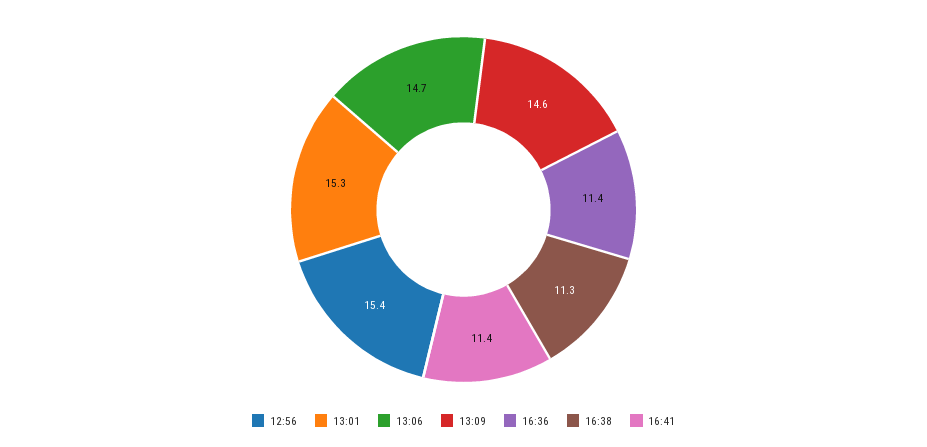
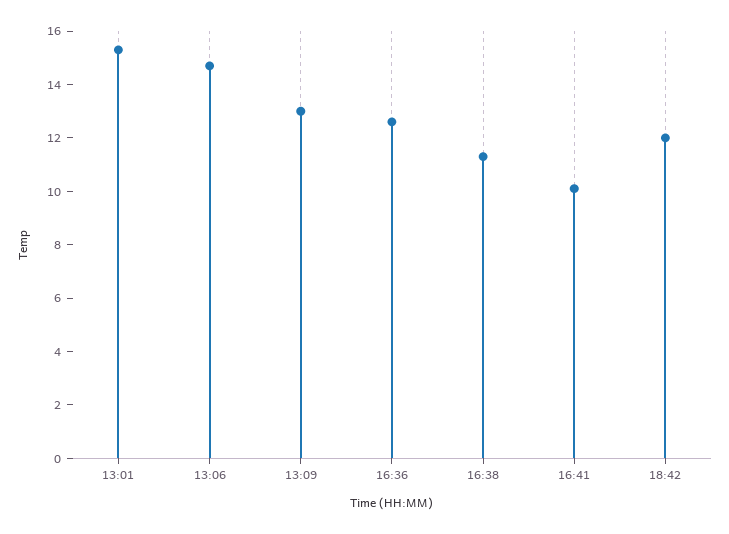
12:56: 15.4 -> none
13:09: 14.6 -> 13
16:36: 11.4 -> 12.5
16:41: 11.4 -> 10
18:42: none -> 12

